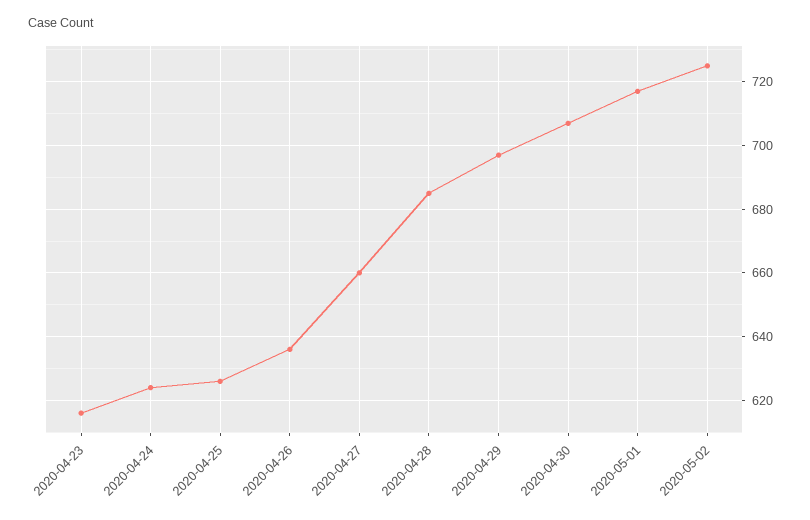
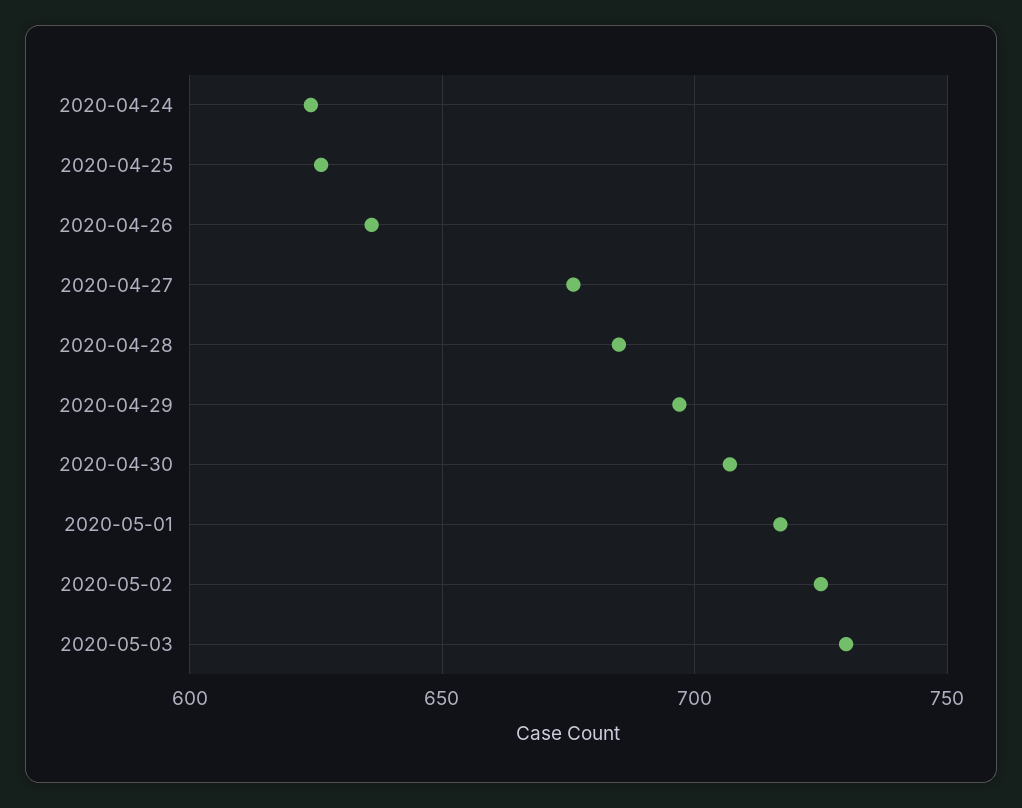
2020-04-23: 615 -> none
2020-04-27: 660 -> 675
2020-05-03: none -> 730

